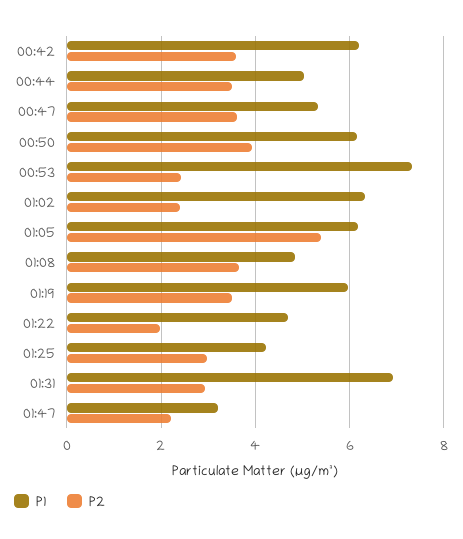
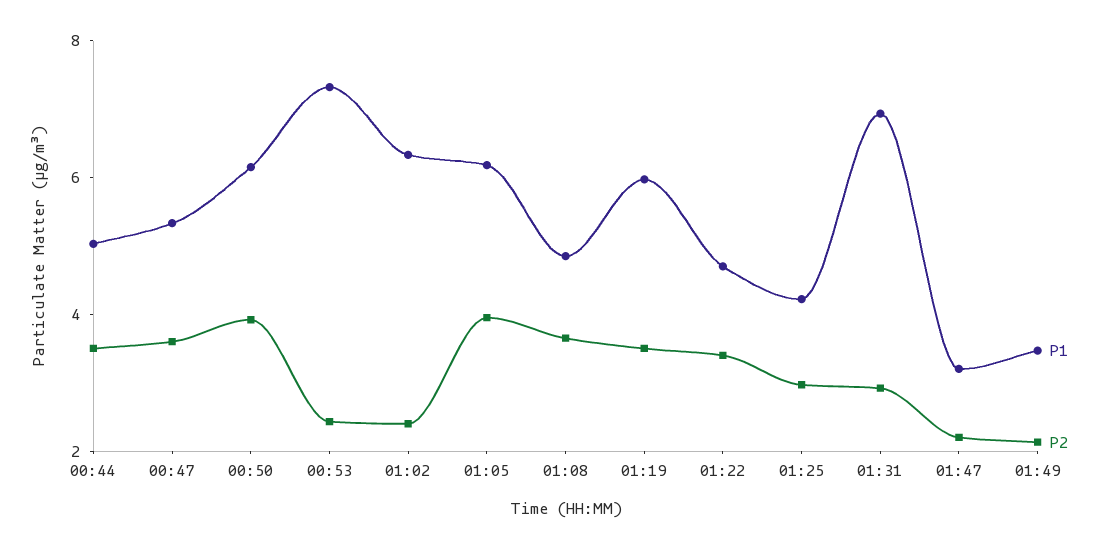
P1, 00:42: 6.2 -> none
P2, 00:42: 3.6 -> none
P2, 01:05: 5.4 -> 4
P2, 01:22: 2 -> 3.5
P1, 01:49: none -> 3.5
P2, 01:49: none -> 2

